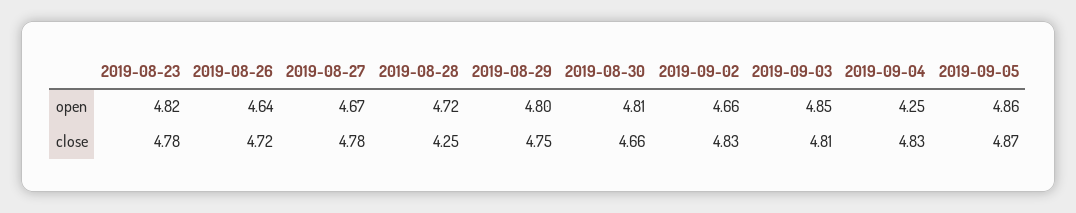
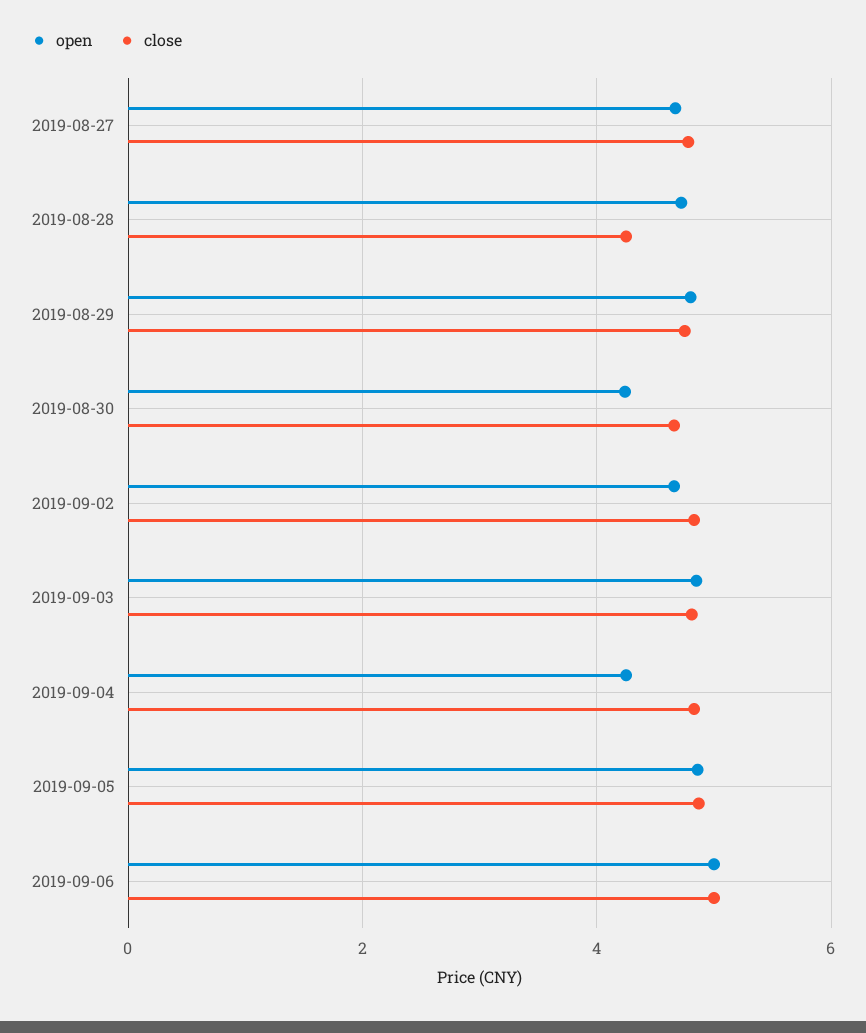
open, 2019-08-23: 4.82 -> none
open, 2019-08-26: 4.64 -> none
open, 2019-08-30: 4.81 -> 4.2
close, 2019-08-23: 4.78 -> none
close, 2019-08-26: 4.72 -> none
open, 2019-09-06: none -> 5
close, 2019-09-06: none -> 5

